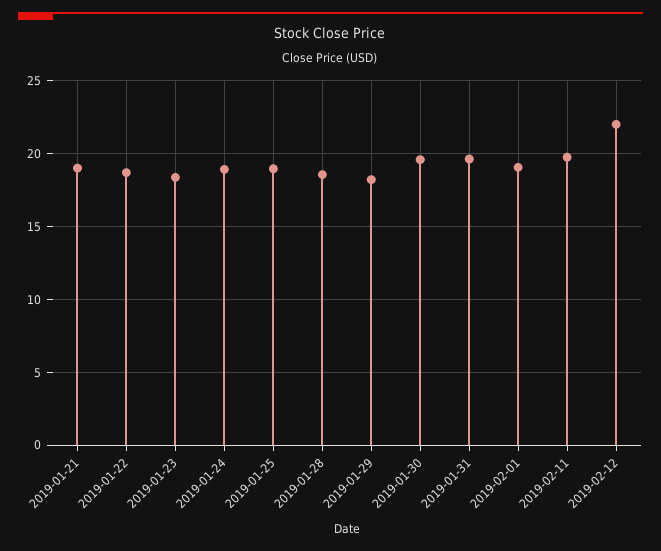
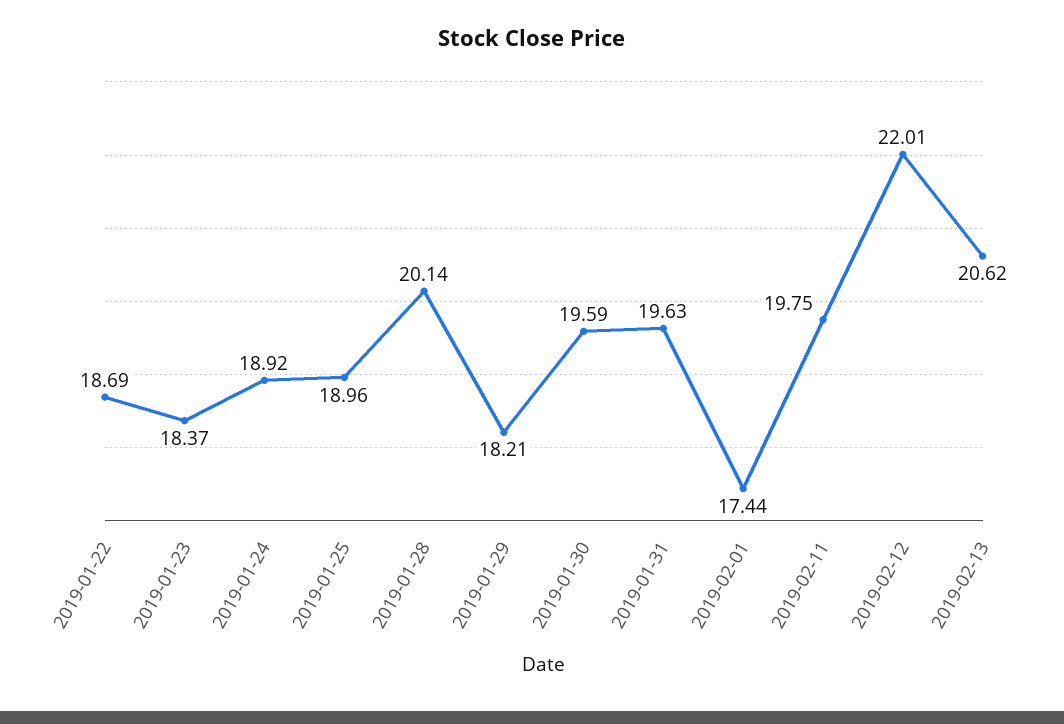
2019-01-21: 19 -> none
2019-01-28: 18.5 -> 20.14
2019-02-01: 19 -> 17.44
2019-02-13: none -> 20.62

